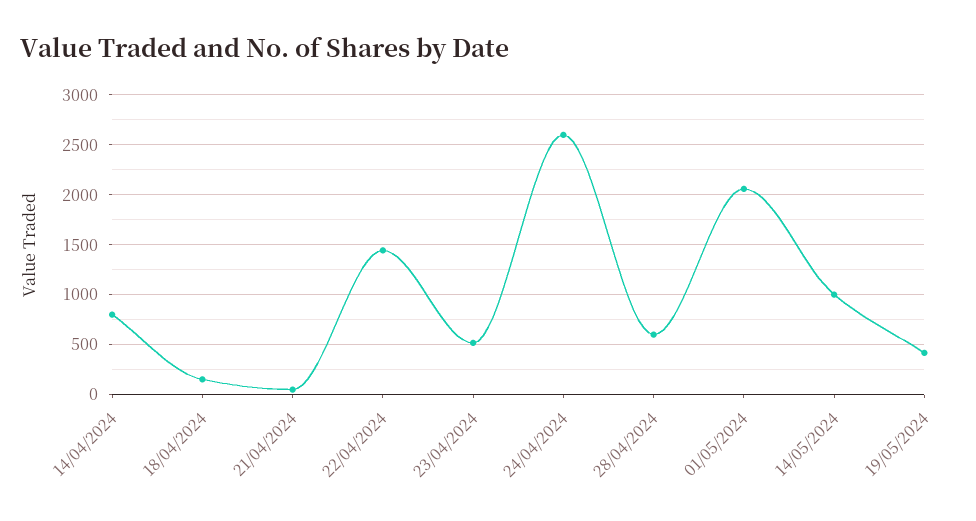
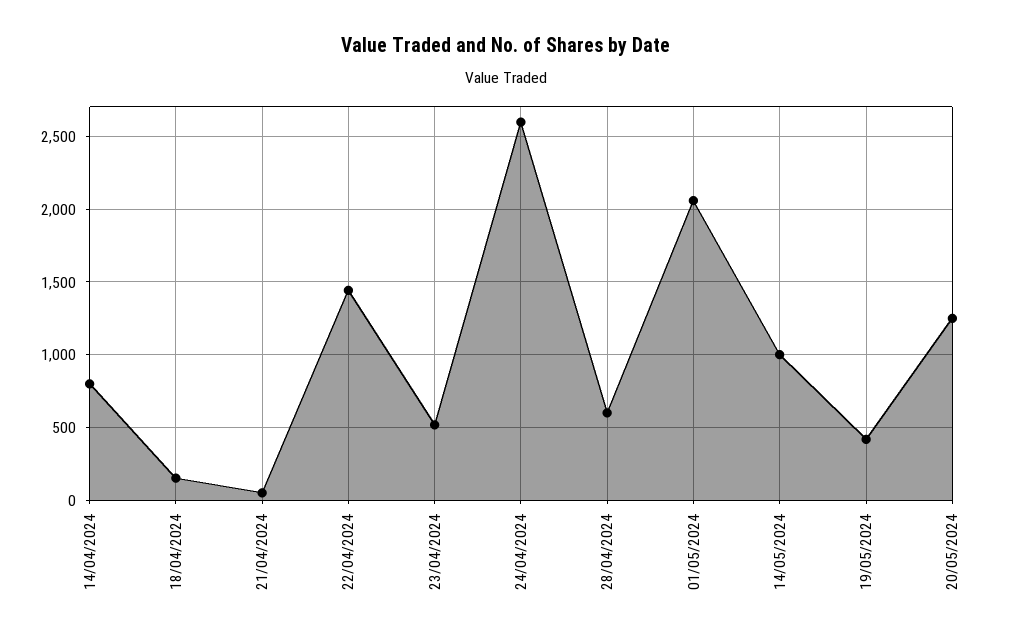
20/05/2024: none -> 1250

